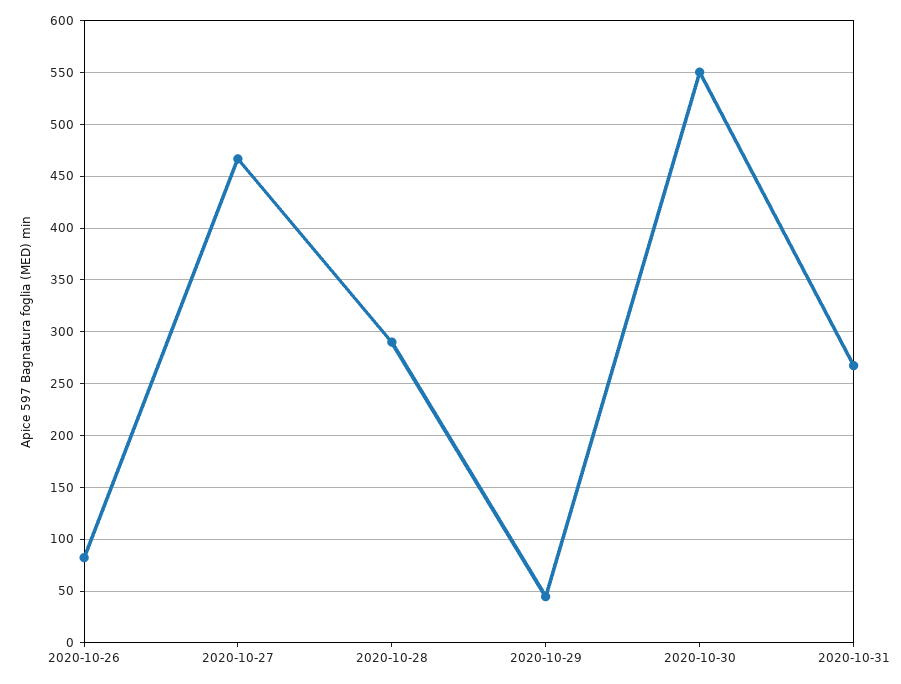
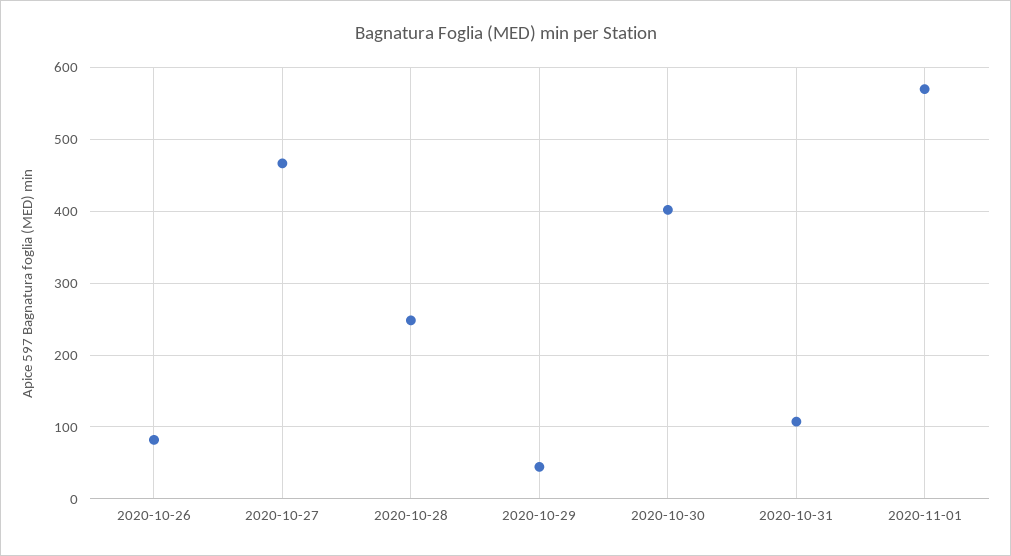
2020-10-28: 290 -> 250
2020-10-30: 550 -> 400
2020-10-31: 270 -> 110
2020-11-01: none -> 570

